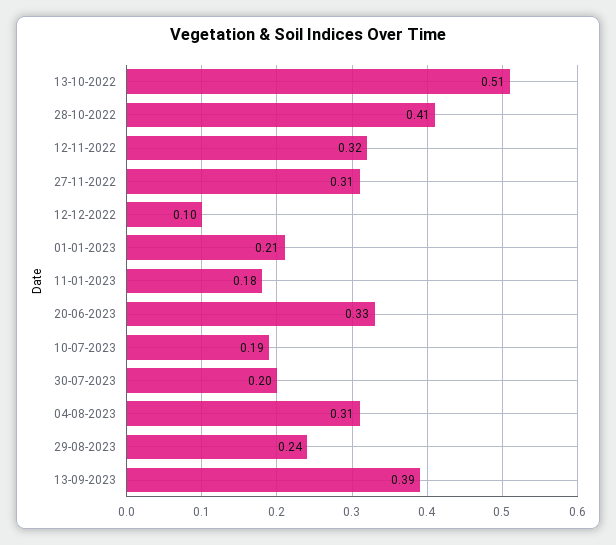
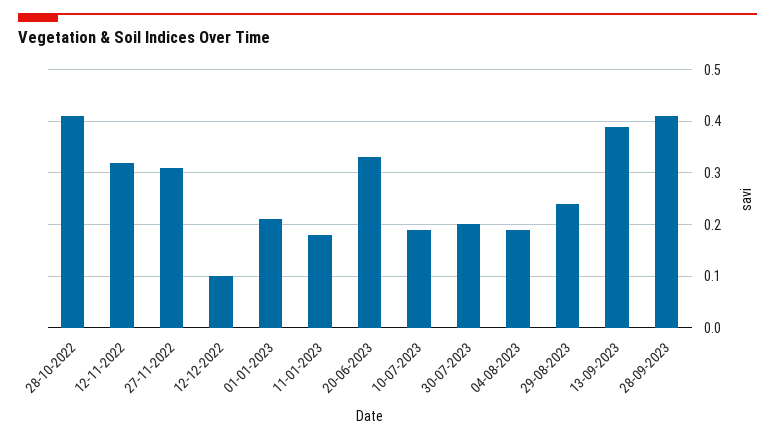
13-10-2022: 0.51 -> none
04-08-2023: 0.31 -> 0.2
28-09-2023: none -> 0.4

